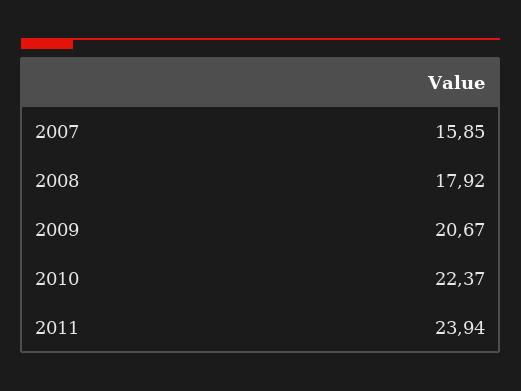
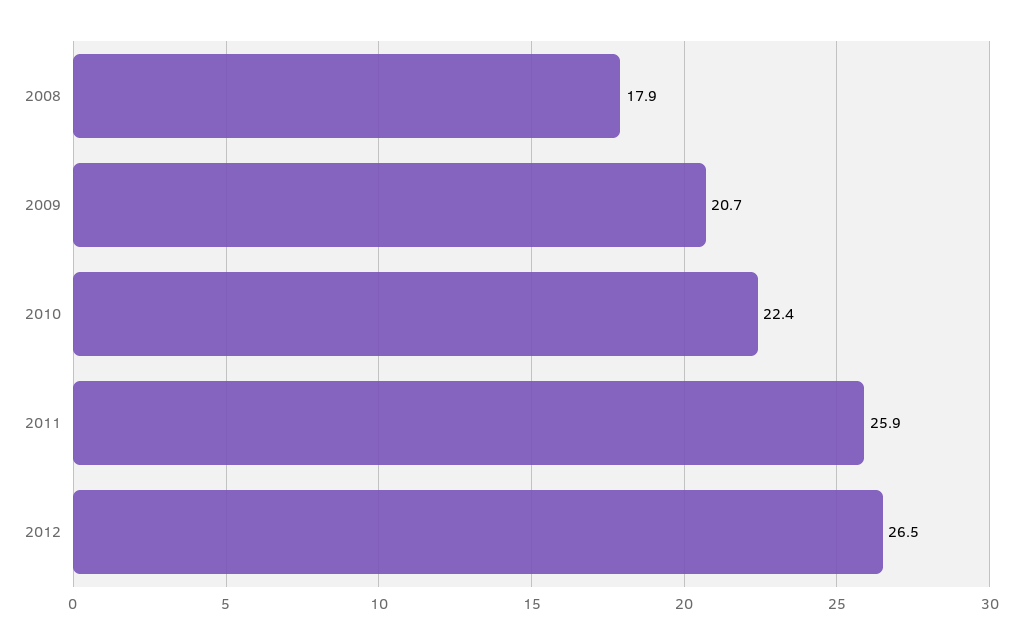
2007: 15.85 -> none
2011: 23.94 -> 25.9
2012: none -> 26.5

